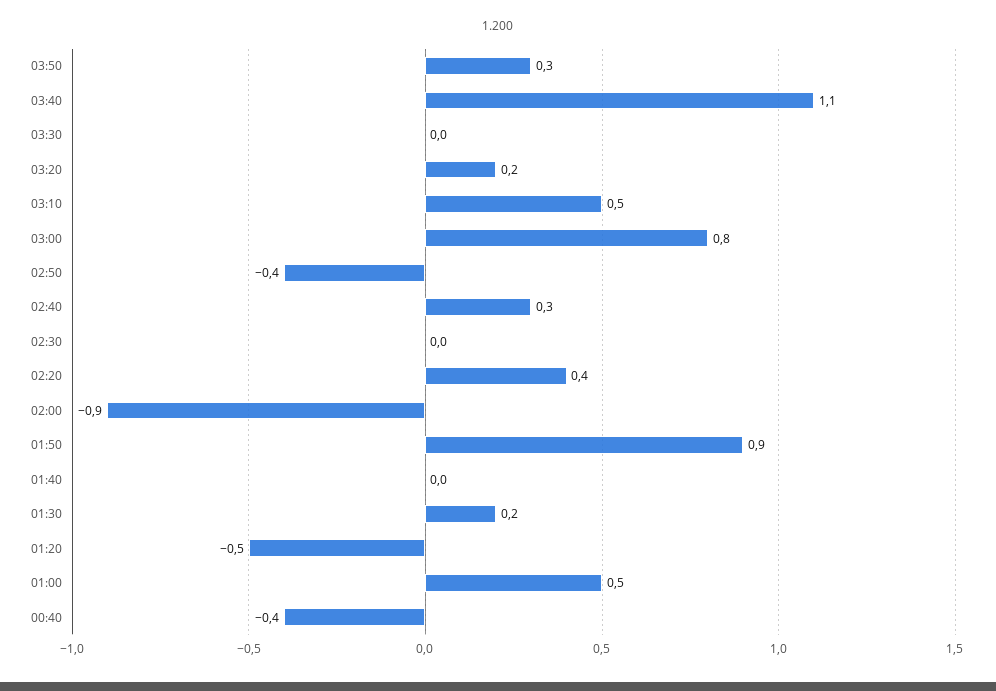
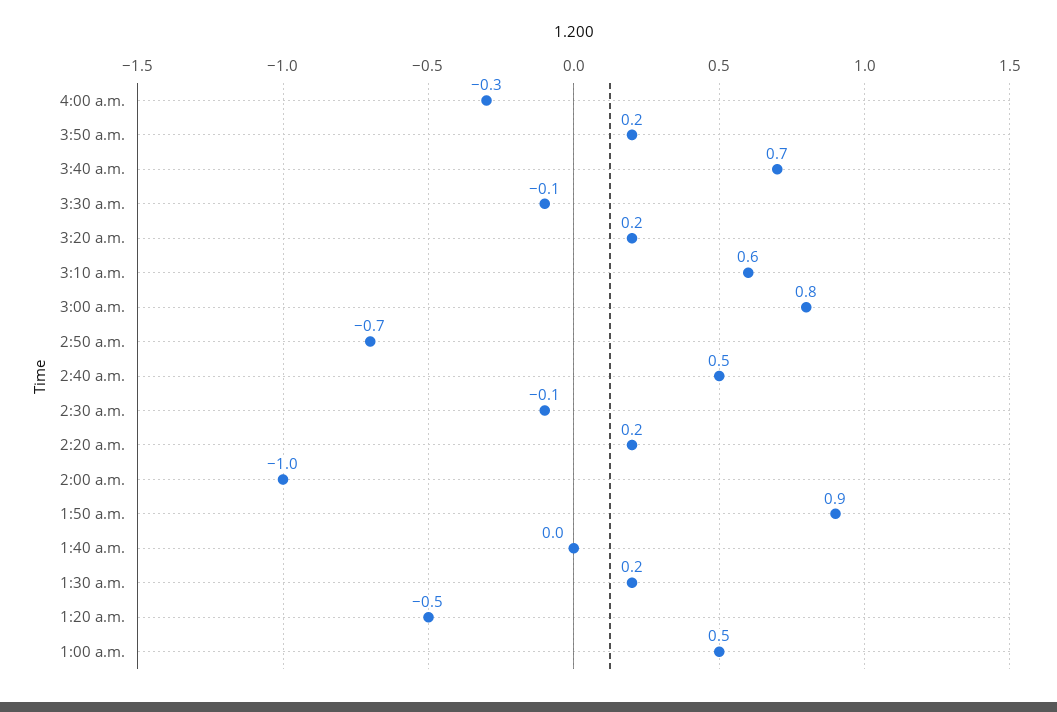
03:50: 0.3 -> 0.2
03:40: 1.1 -> 0.7
03:30: 0 -> -0.1
03:10: 0.5 -> 0.6
02:50: -0.4 -> -0.7
02:40: 0.3 -> 0.5
02:30: 0 -> -0.1
02:20: 0.4 -> 0.2
02:00: -0.9 -> -1
00:40: -0.4 -> none
4:00 a.m.: none -> -0.3

